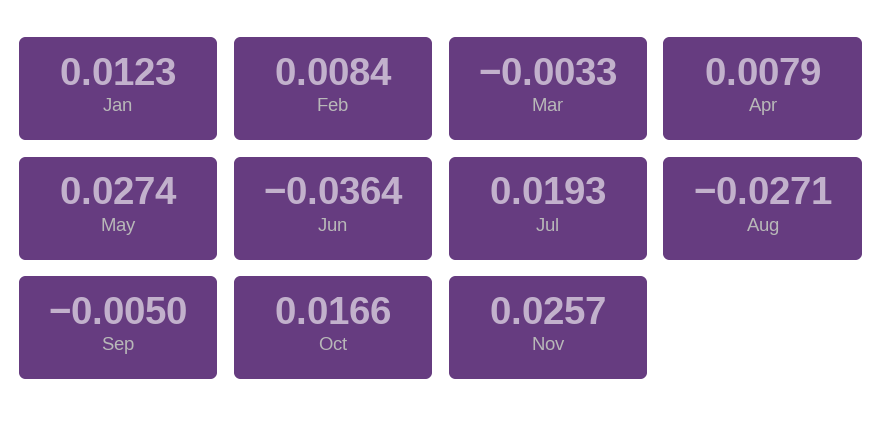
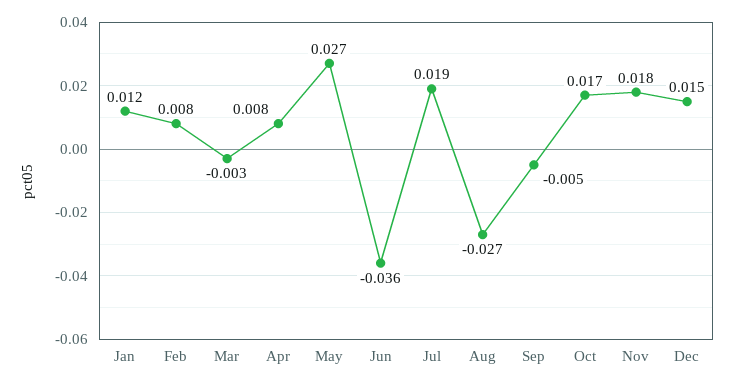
Nov: 0.0257 -> 0.018
Dec: none -> 0.015

